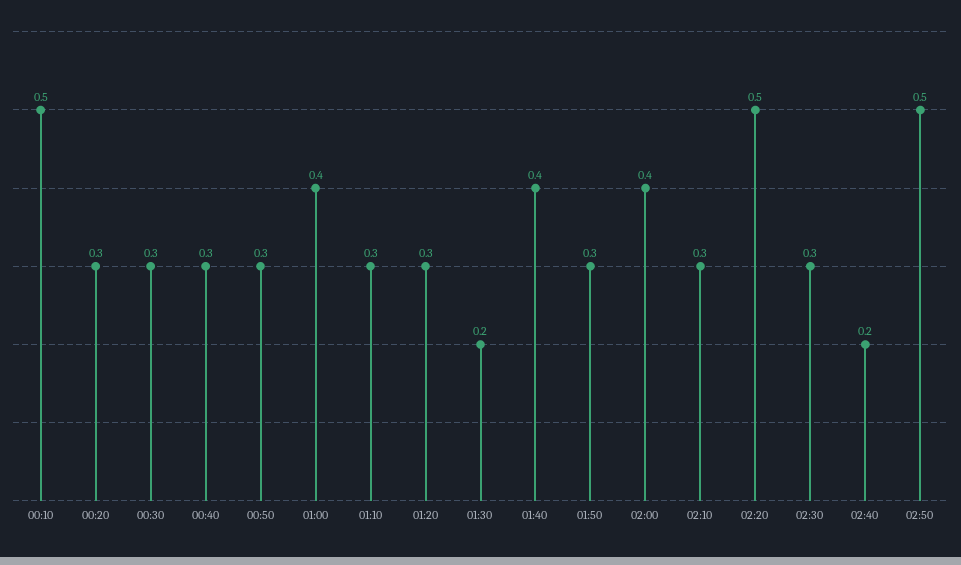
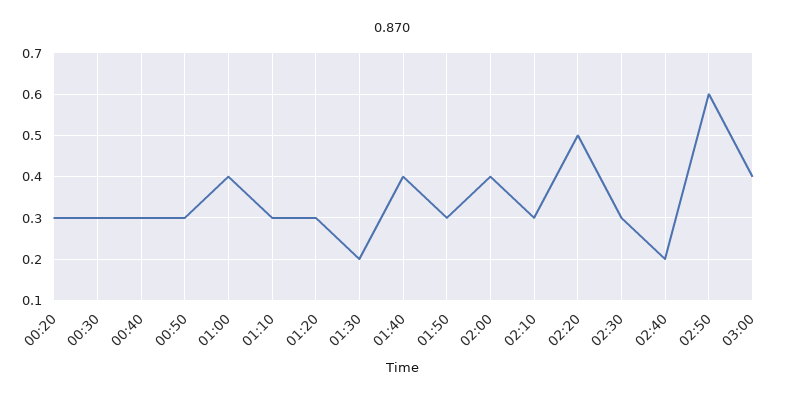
00:10: 0.5 -> none
02:50: 0.5 -> 0.6
03:00: none -> 0.4

